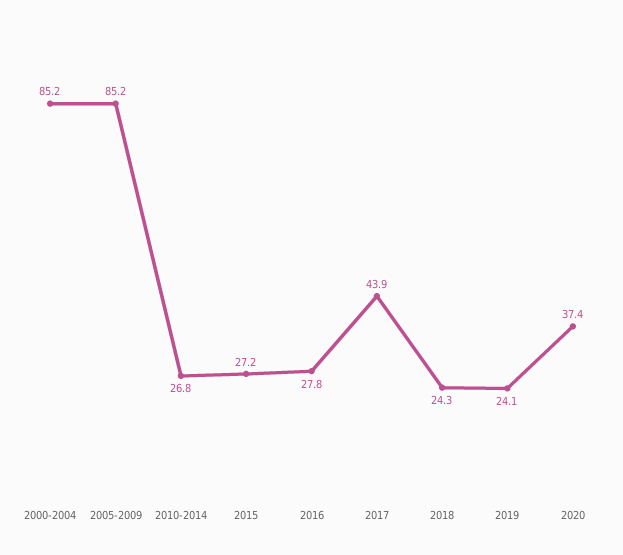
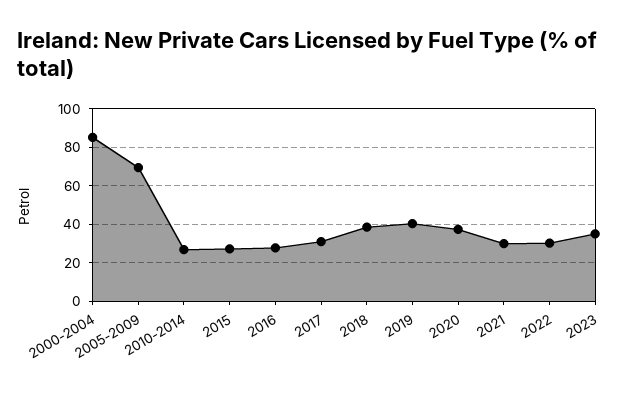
2005-2009: 85.2 -> 70
2017: 43.9 -> 30
2018: 24.3 -> 40
2019: 24.1 -> 40
2021: none -> 30
2022: none -> 30
2023: none -> 35

